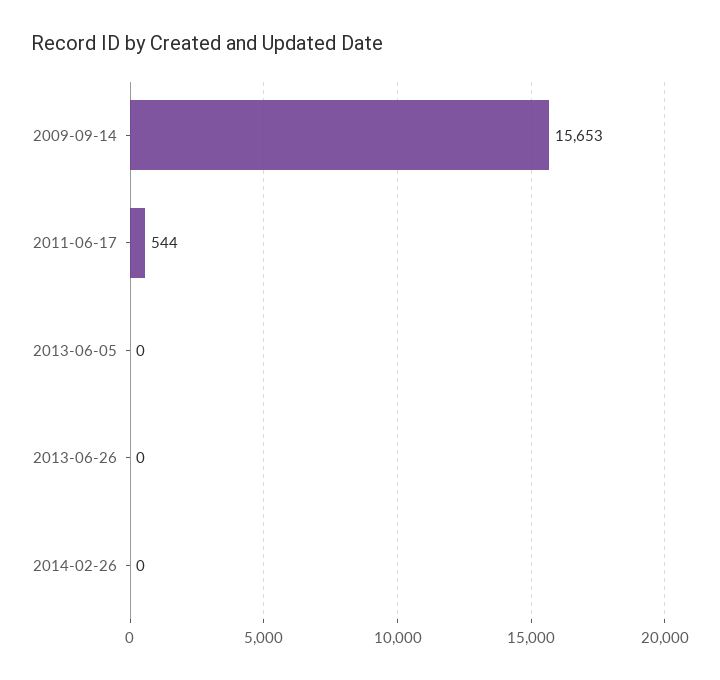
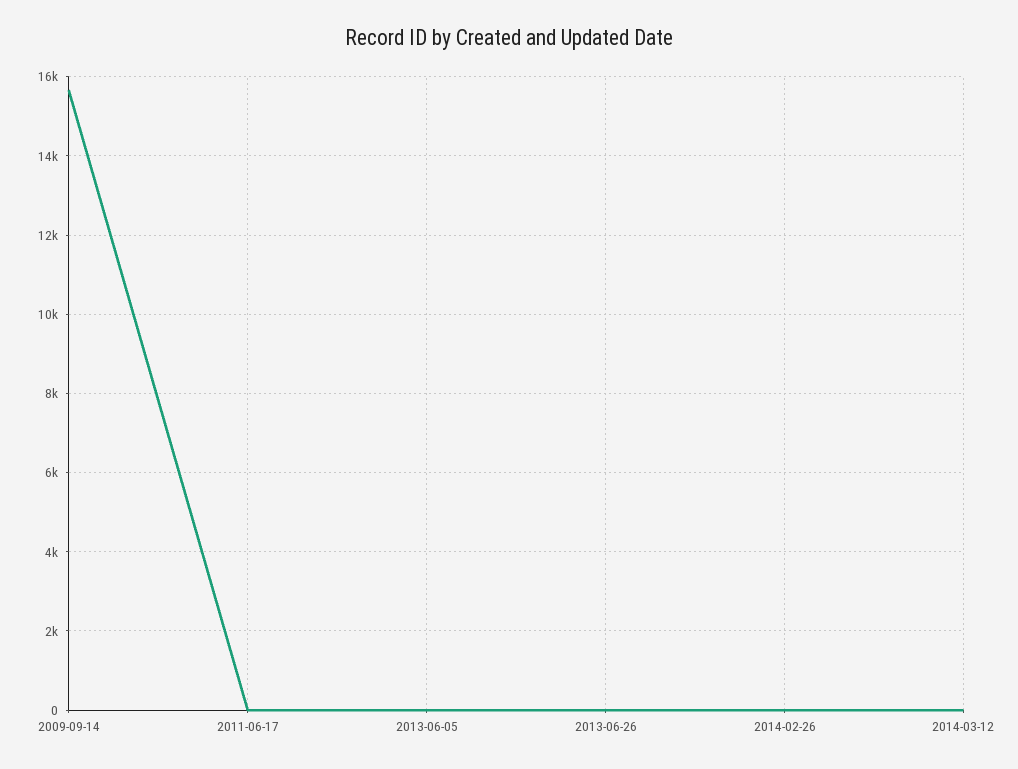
2011-06-17: 544 -> 0
2014-03-12: none -> 0

